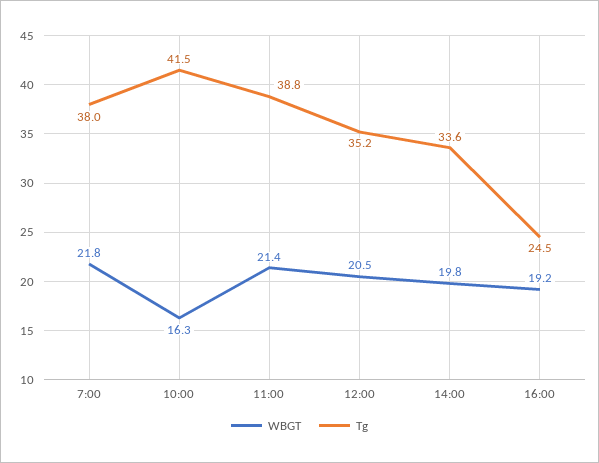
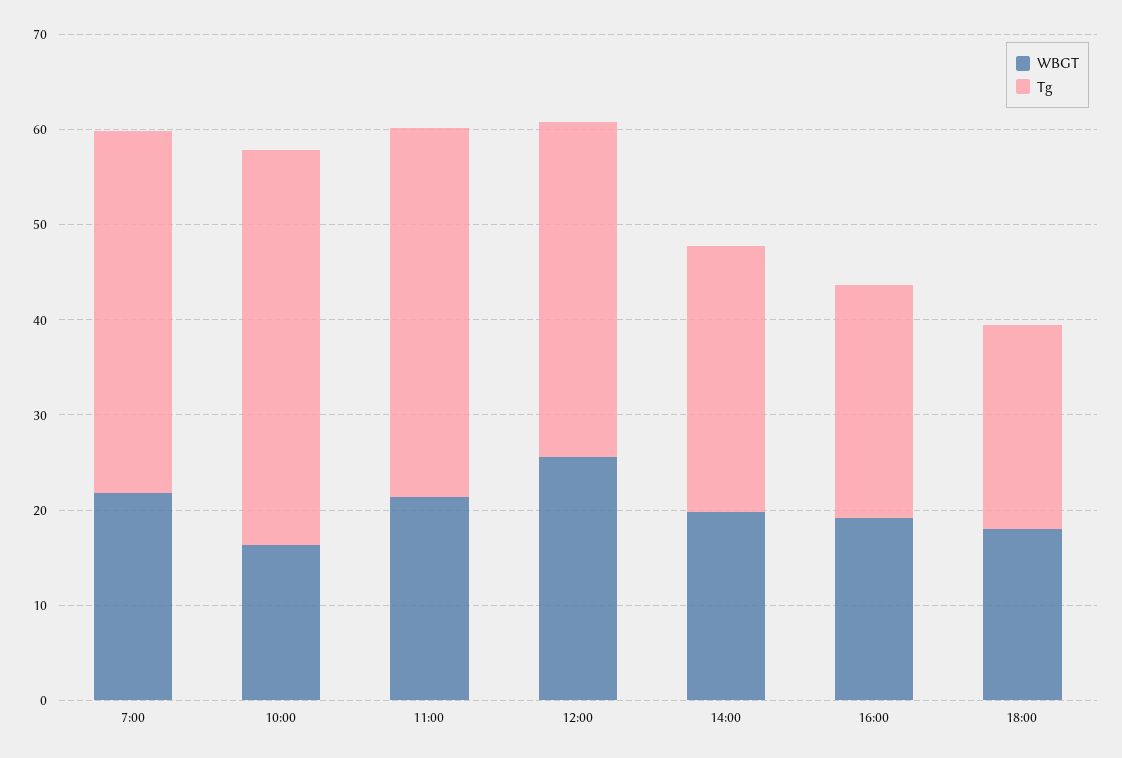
WBGT, 12:00: 20.5 -> 26
Tg, 14:00: 33.6 -> 28
WBGT, 18:00: none -> 18
Tg, 18:00: none -> 22

